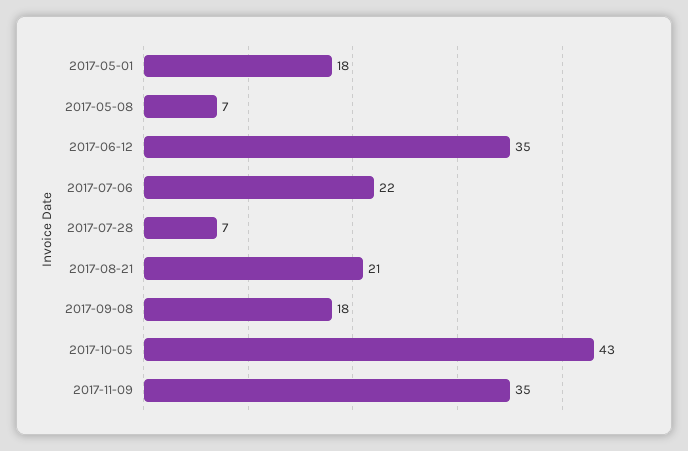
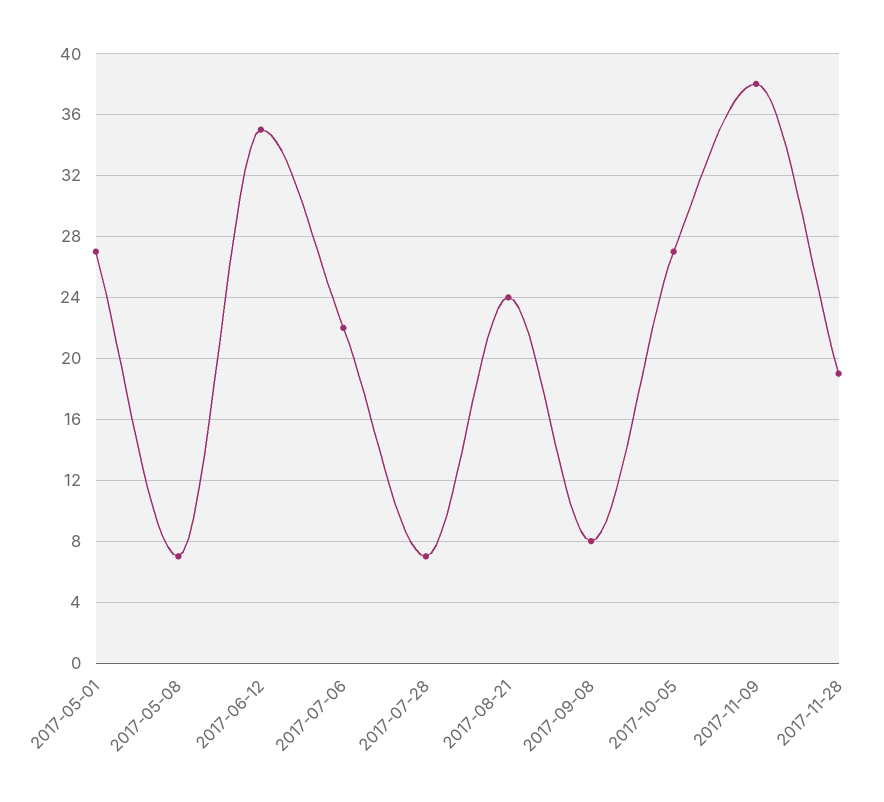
2017-05-01: 18 -> 27
2017-08-21: 21 -> 24
2017-09-08: 18 -> 8
2017-10-05: 43 -> 27
2017-11-09: 35 -> 38
2017-11-28: none -> 19

